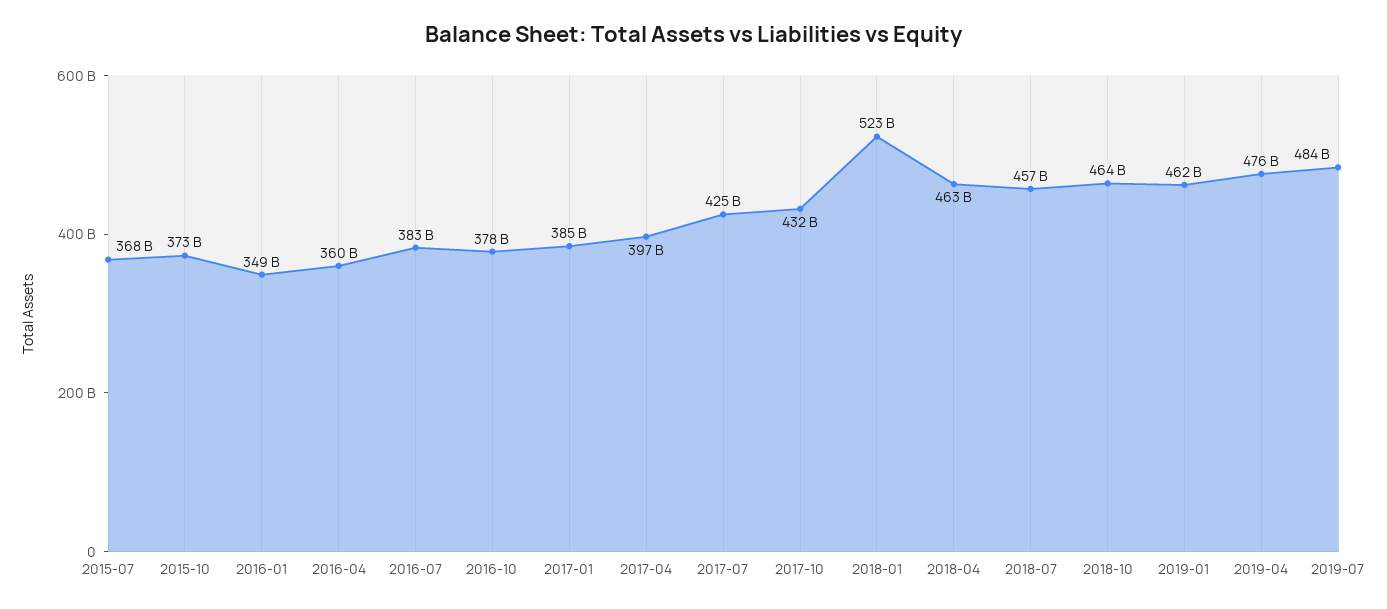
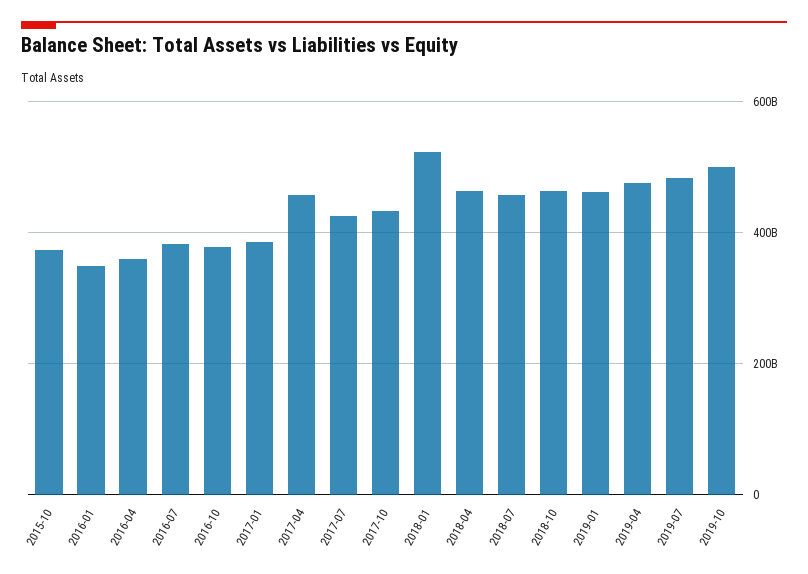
2015-07: 368000000000 -> none
2017-04: 397000000000 -> 460000000000
2019-10: none -> 500000000000

